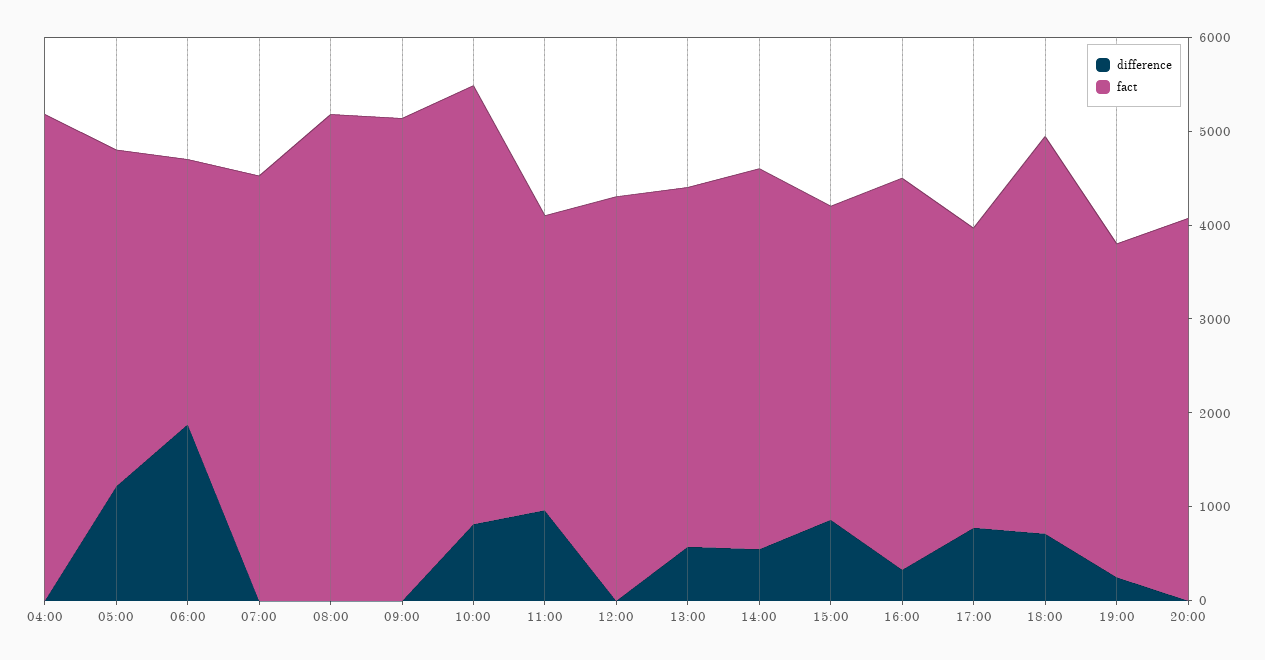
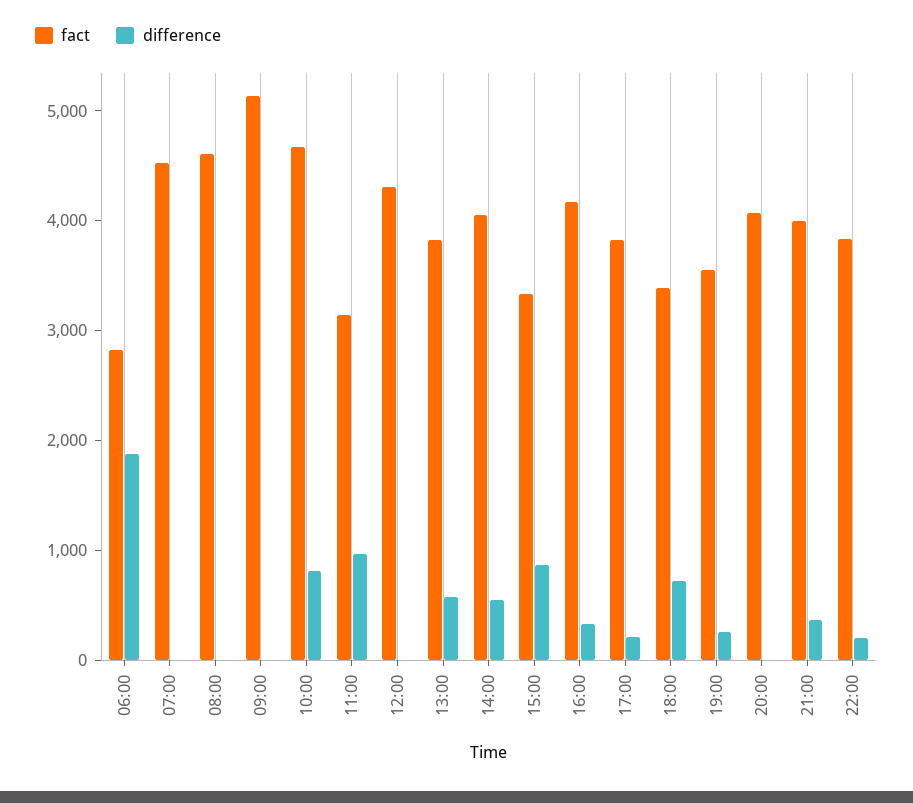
difference, 04:00: 0 -> none
fact, 04:00: 5200 -> none
difference, 05:00: 1200 -> none
fact, 05:00: 3600 -> none
fact, 08:00: 5200 -> 4600
difference, 17:00: 800 -> 200
fact, 17:00: 3200 -> 3800
fact, 18:00: 4200 -> 3400
fact, 21:00: none -> 4000
difference, 21:00: none -> 400
fact, 22:00: none -> 3800
difference, 22:00: none -> 200

